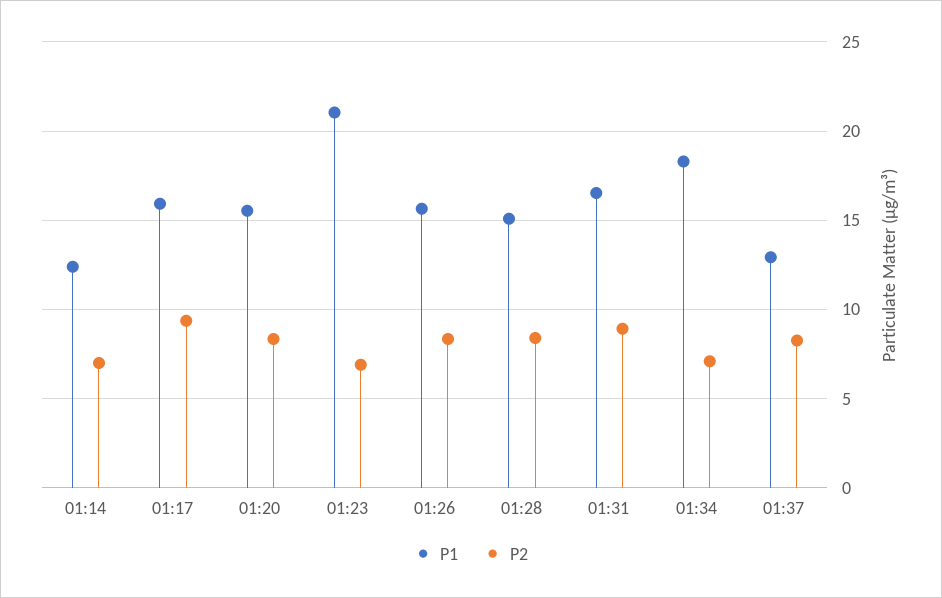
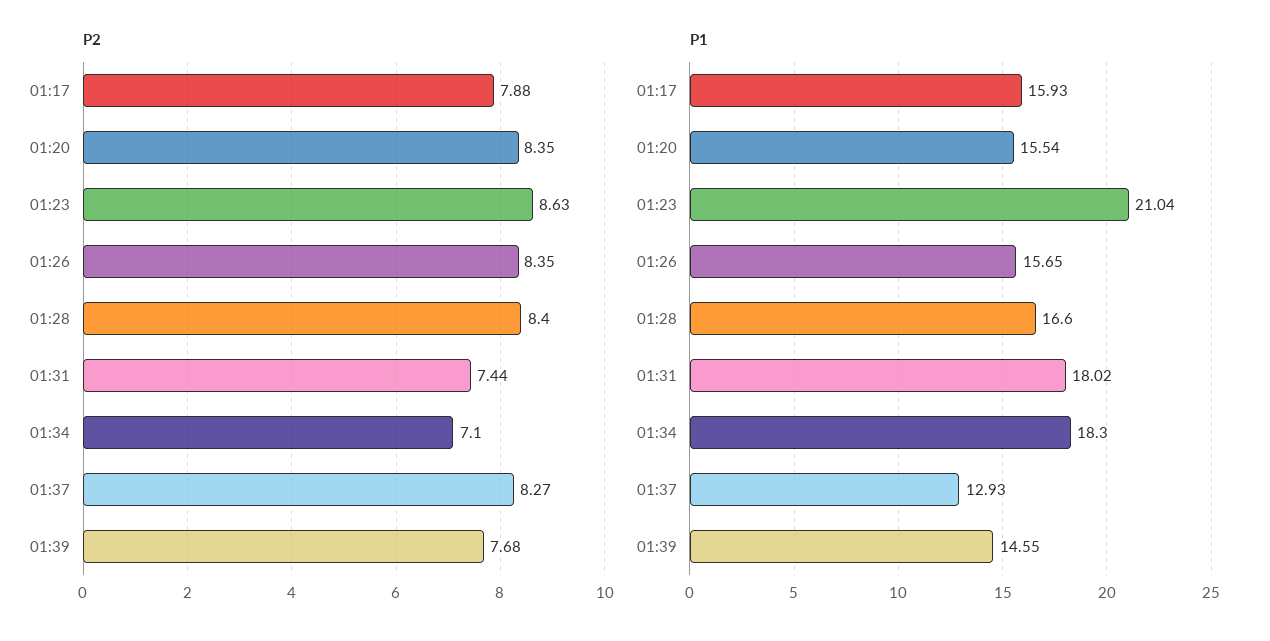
P1, 01:14: 12.5 -> none
P2, 01:14: 7 -> none
P2, 01:17: 9.5 -> 7.88
P2, 01:23: 7 -> 8.63
P1, 01:28: 15 -> 16.6
P1, 01:31: 16.5 -> 18.02
P2, 01:31: 9 -> 7.44
P2, 01:39: none -> 7.68
P1, 01:39: none -> 14.55

